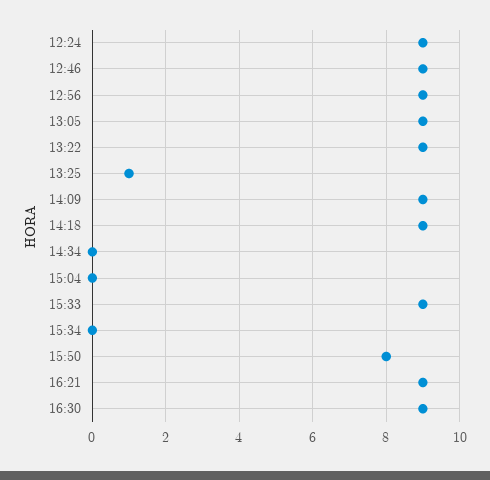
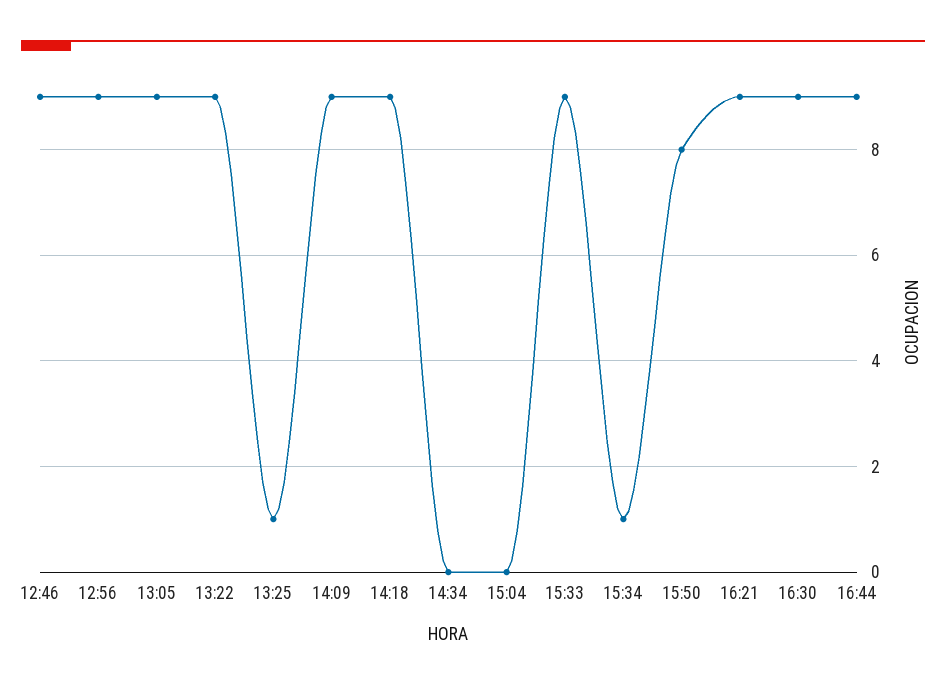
12:24: 9 -> none
15:34: 0 -> 1
16:44: none -> 9

